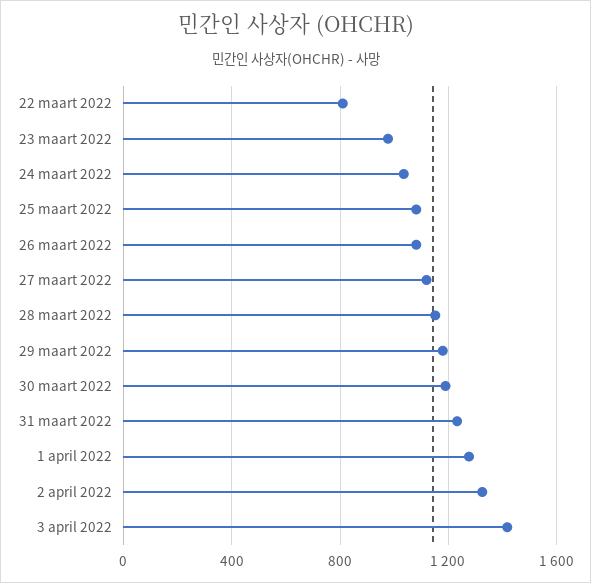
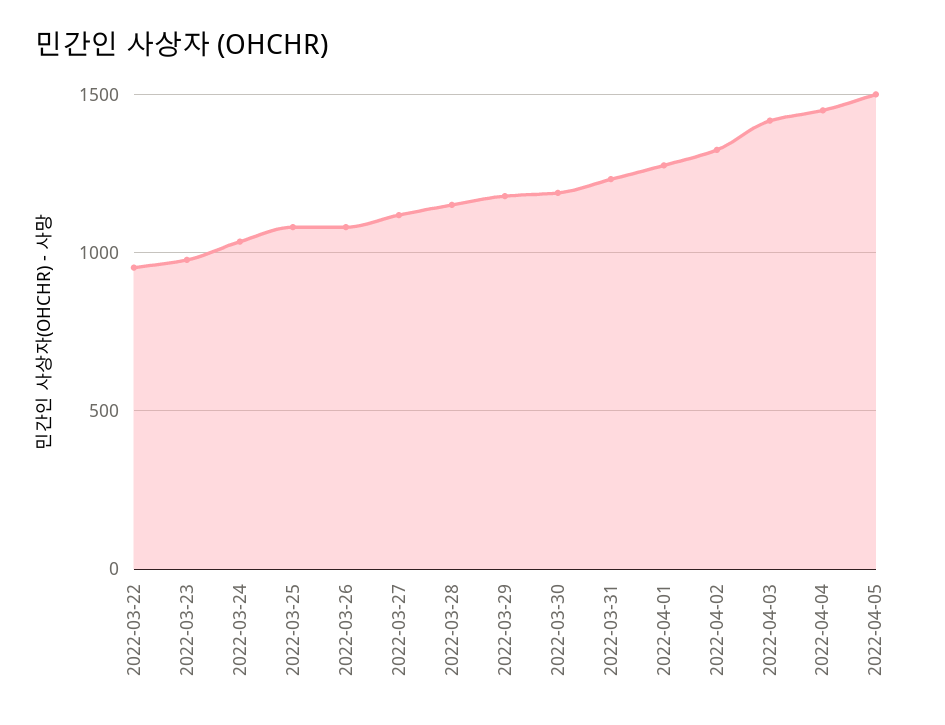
22 maart 2022: 800 -> 950
2022-04-04: none -> 1450
2022-04-05: none -> 1500

